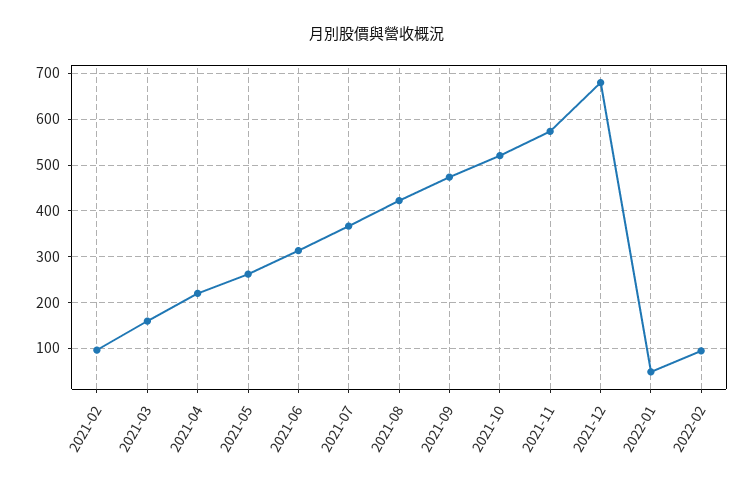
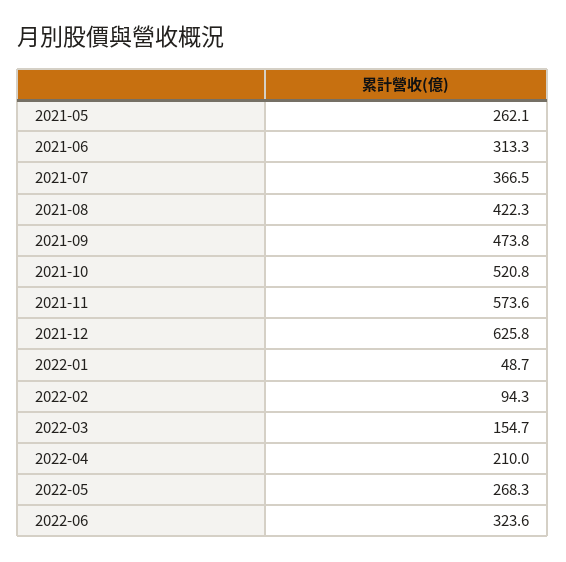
2021-02: 100 -> none
2021-03: 160 -> none
2021-04: 220 -> none
2021-12: 680 -> 625.8
2022-03: none -> 154.7
2022-04: none -> 210
2022-05: none -> 268.3
2022-06: none -> 323.6

